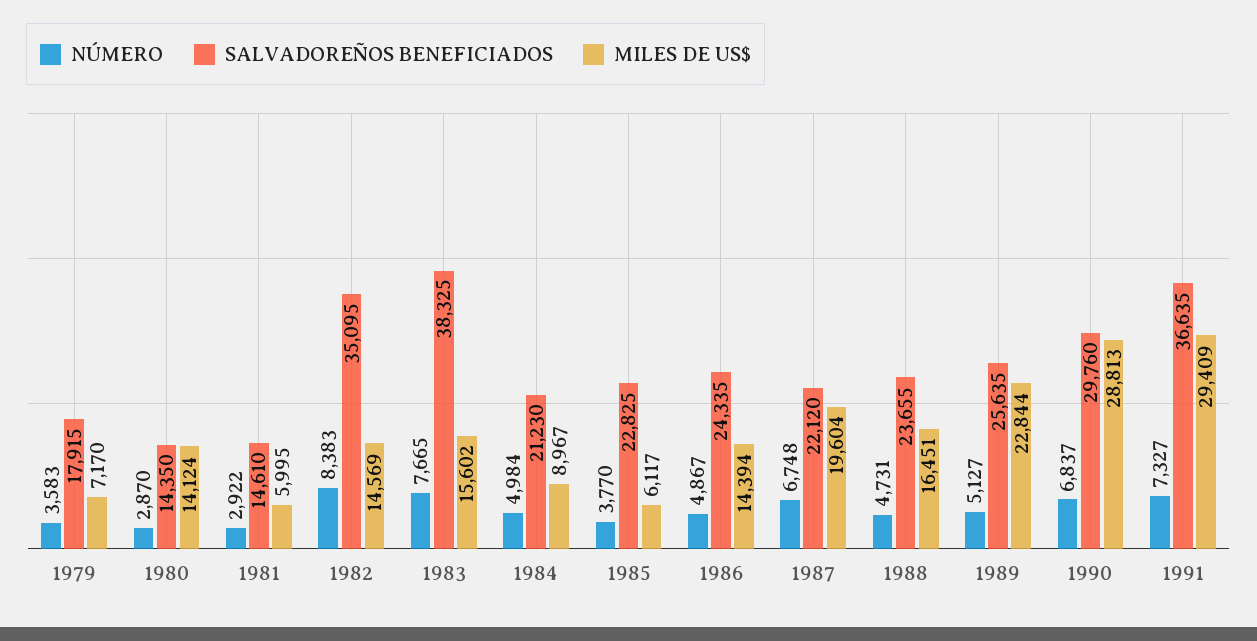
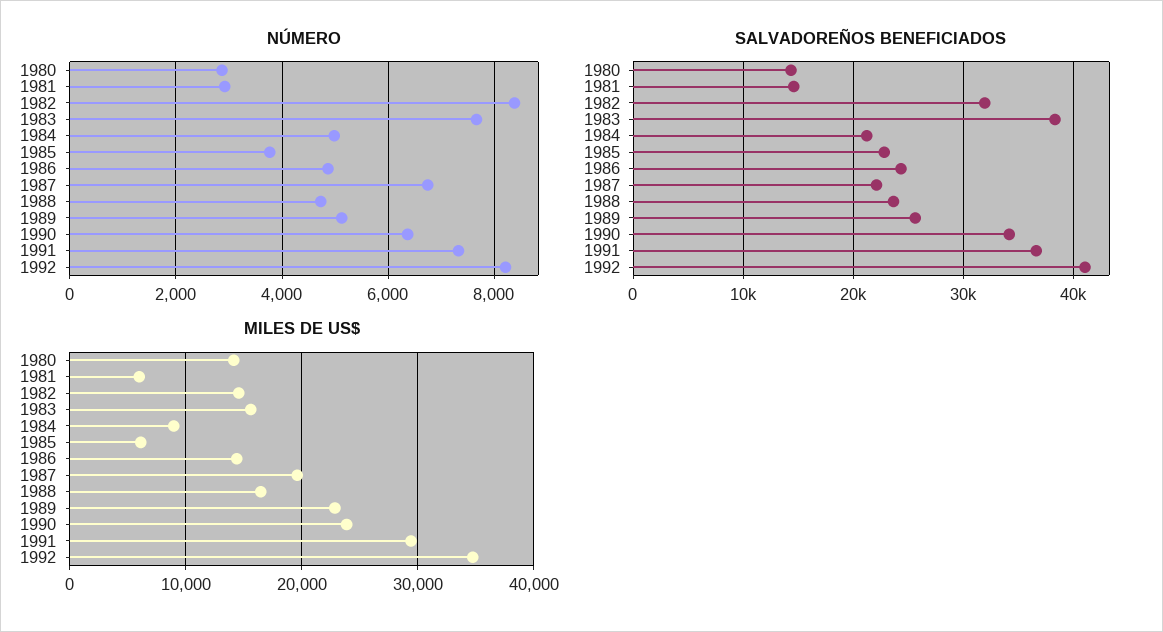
NÚMERO, 1979: 3583 -> none
SALVADOREÑOS BENEFICIADOS, 1979: 17915 -> none
MILES DE US$, 1979: 7170 -> none
SALVADOREÑOS BENEFICIADOS, 1982: 35095 -> 32000
NÚMERO, 1990: 6837 -> 6400
SALVADOREÑOS BENEFICIADOS, 1990: 29760 -> 34000
MILES DE US$, 1990: 28813 -> 24000
NÚMERO, 1992: none -> 8200
SALVADOREÑOS BENEFICIADOS, 1992: none -> 41000
MILES DE US$, 1992: none -> 35000

